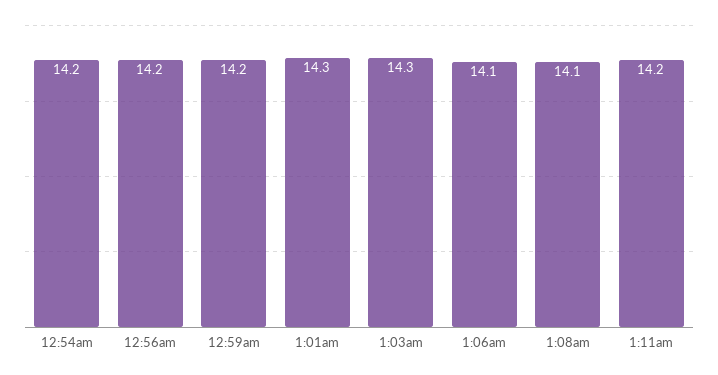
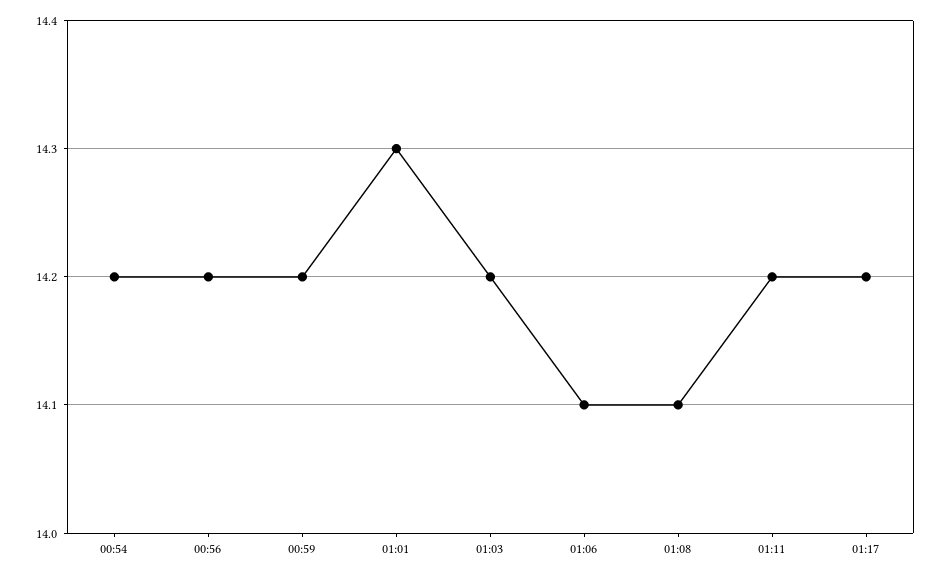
1:03am: 14.3 -> 14.2
01:17: none -> 14.2

